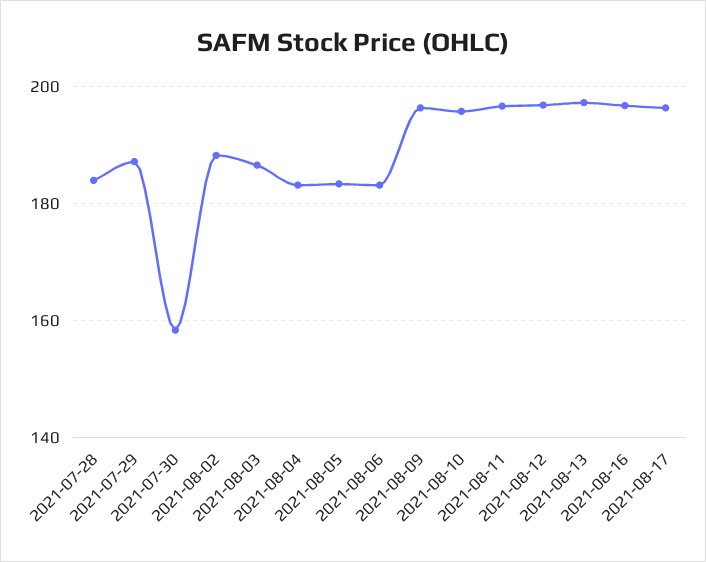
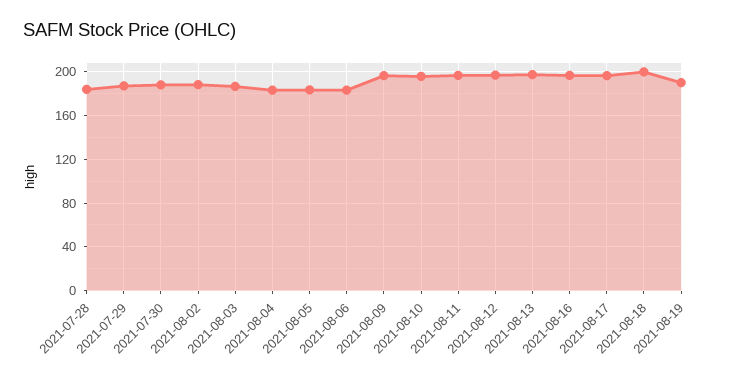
2021-07-30: 158 -> 190
2021-08-18: none -> 200
2021-08-19: none -> 190

